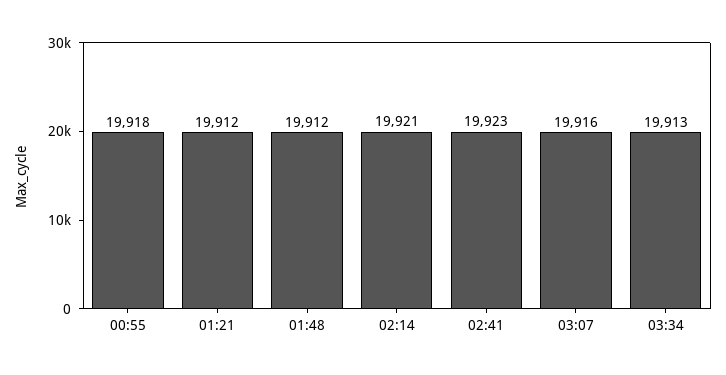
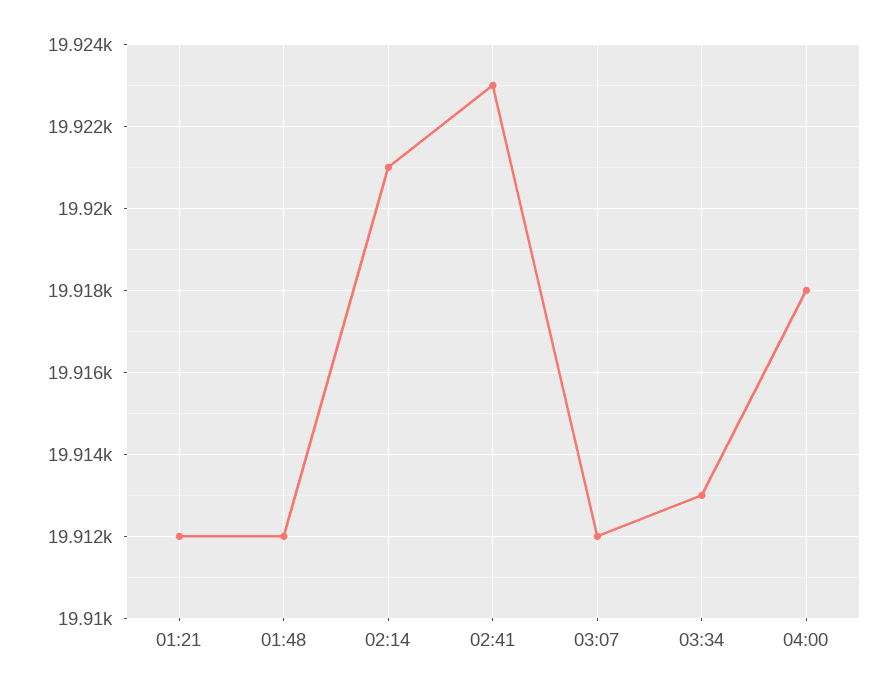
00:55: 19918 -> none
03:07: 19916 -> 19912
04:00: none -> 19918

